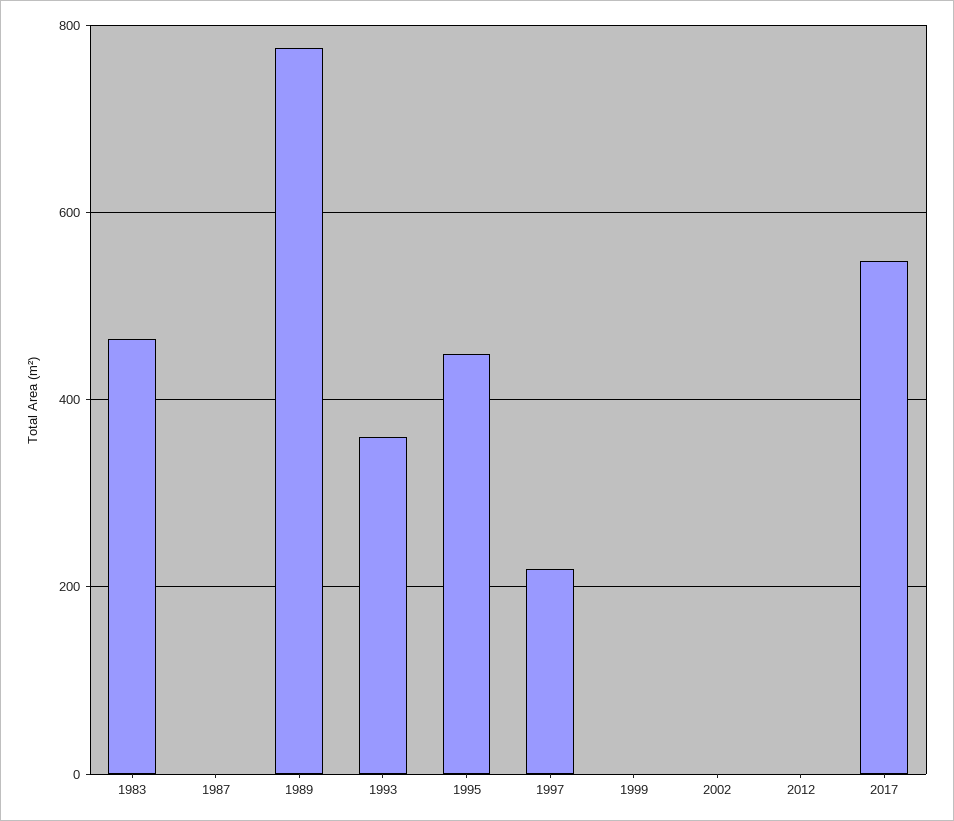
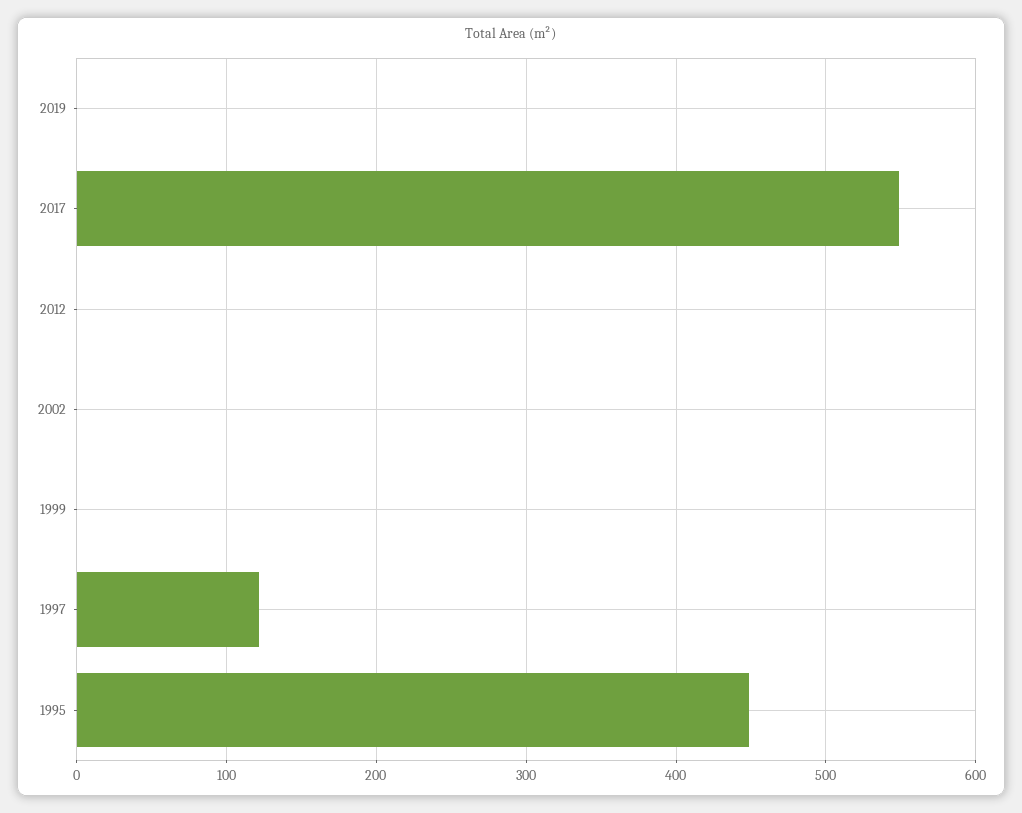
1983: 460 -> none
1987: 0 -> none
1989: 780 -> none
1993: 360 -> none
1997: 220 -> 120
2019: none -> 0

